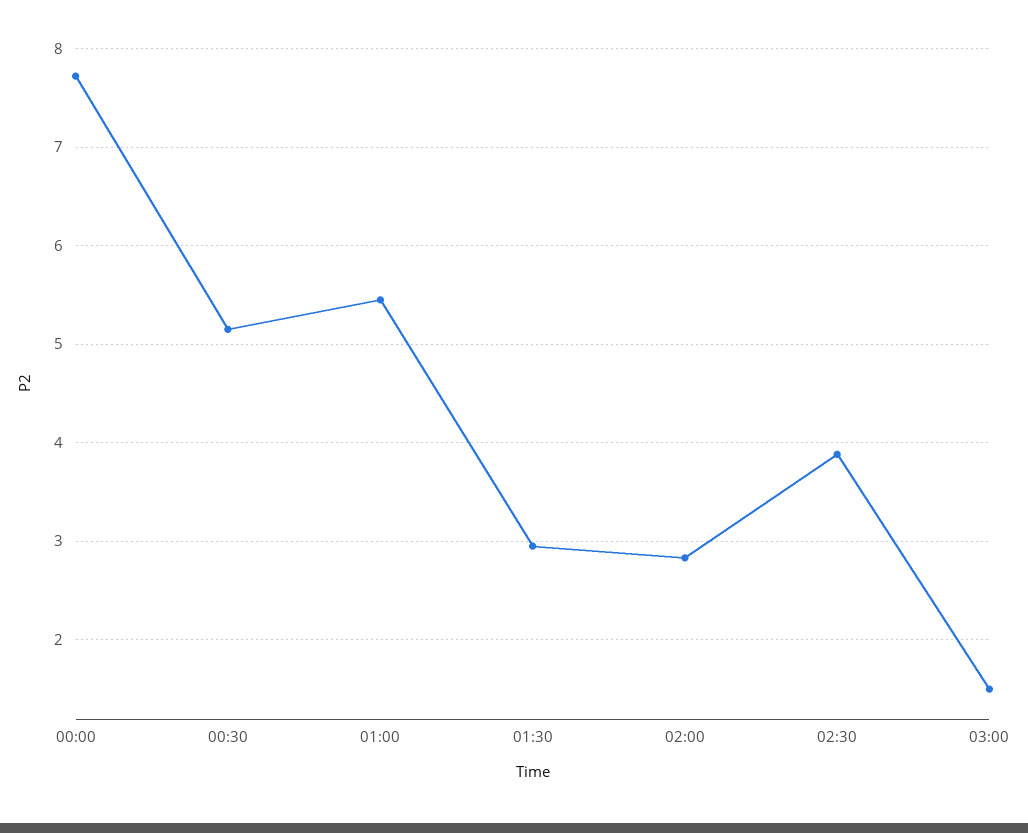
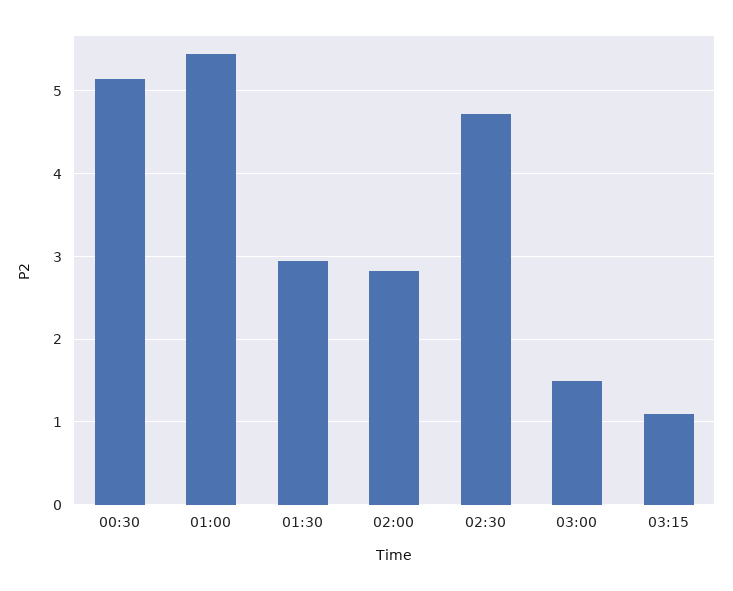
00:00: 7.7 -> none
02:30: 3.9 -> 4.7
03:15: none -> 1.1

